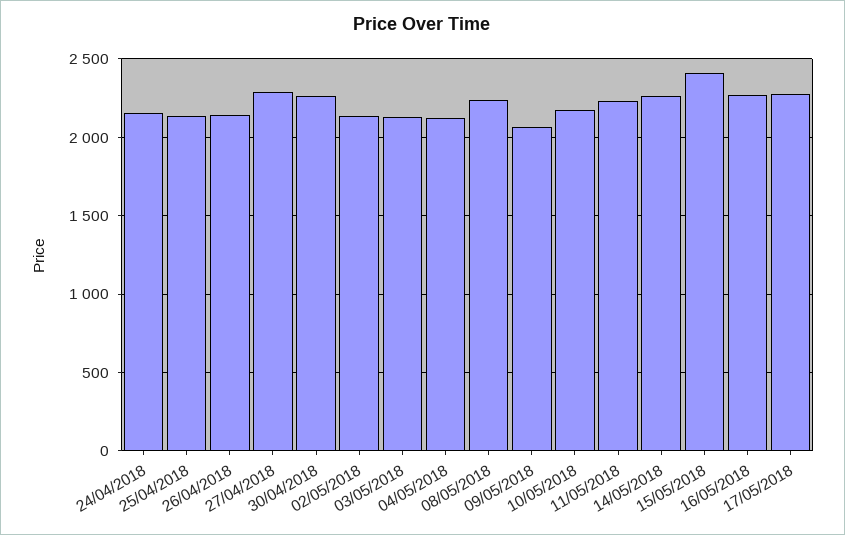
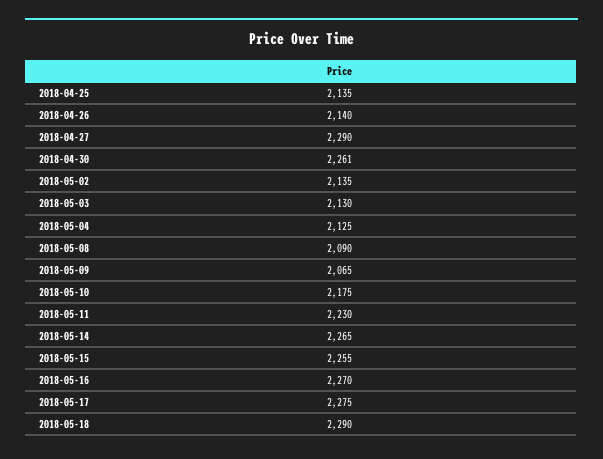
24/04/2018: 2150 -> none
08/05/2018: 2250 -> 2090
15/05/2018: 2400 -> 2255
2018-05-18: none -> 2290

